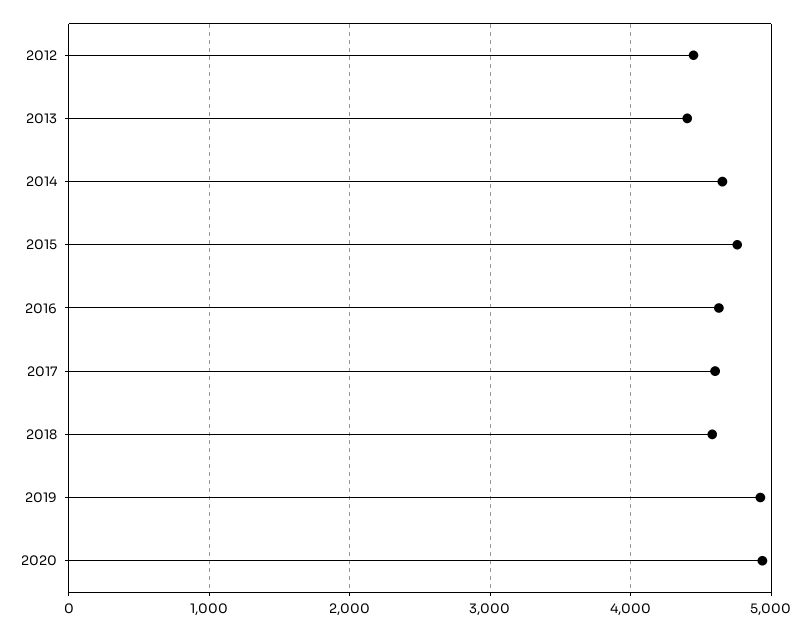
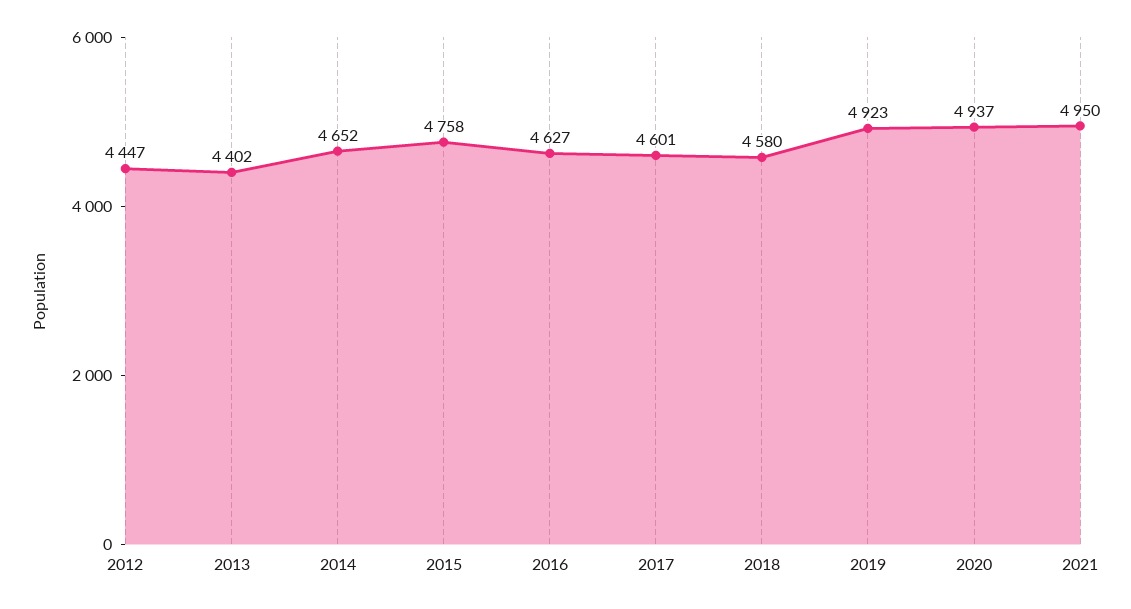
2021: none -> 4950

